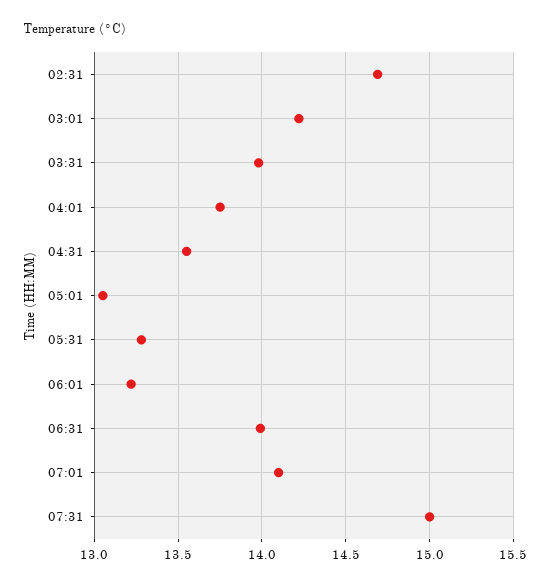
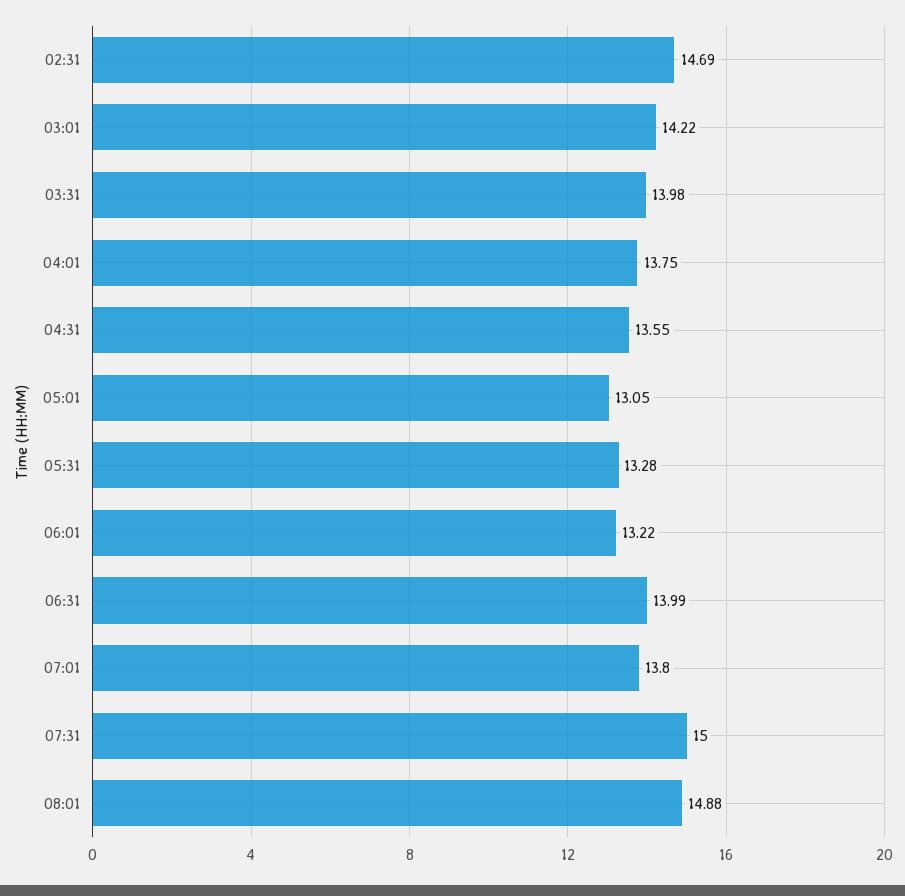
07:01: 14.1 -> 13.8
08:01: none -> 14.88

